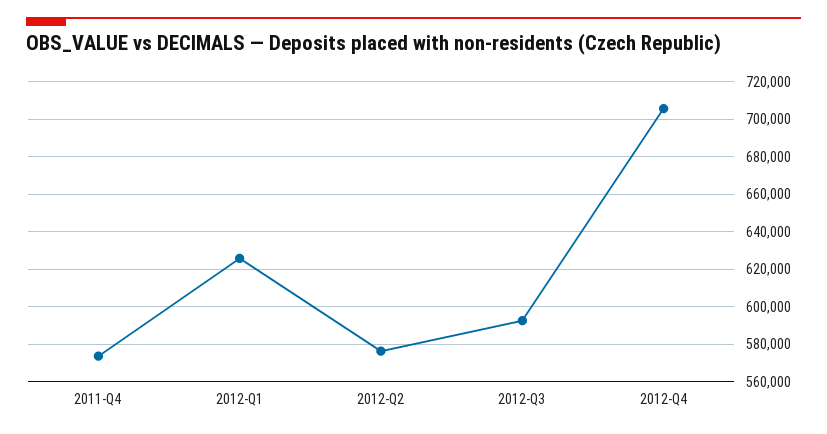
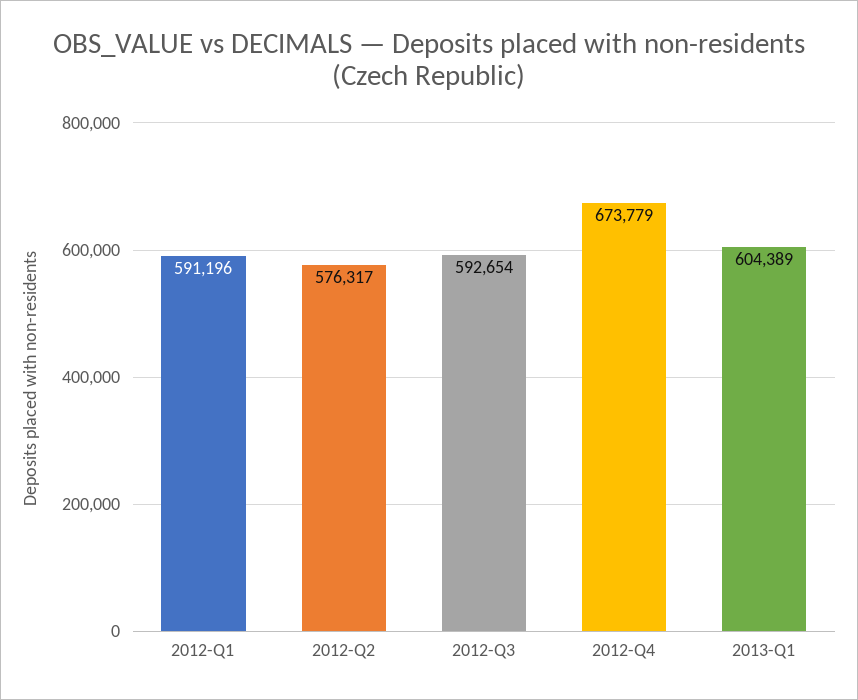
2011-Q4: 575000 -> none
2012-Q1: 625000 -> 591196
2012-Q4: 705000 -> 673779
2013-Q1: none -> 604389

